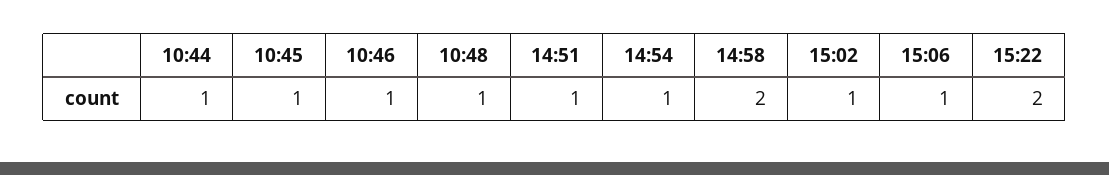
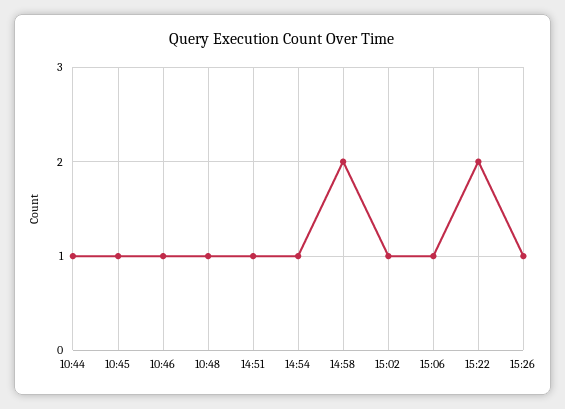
15:26: none -> 1

